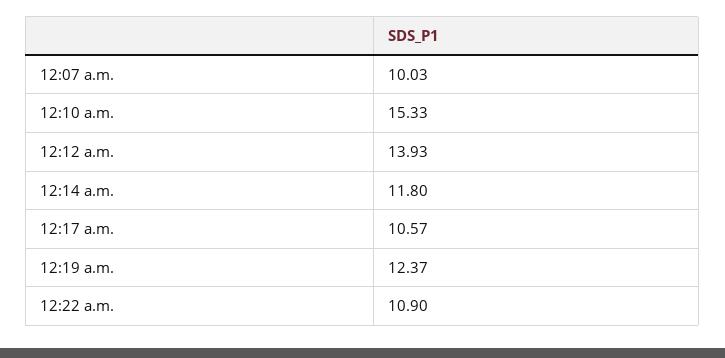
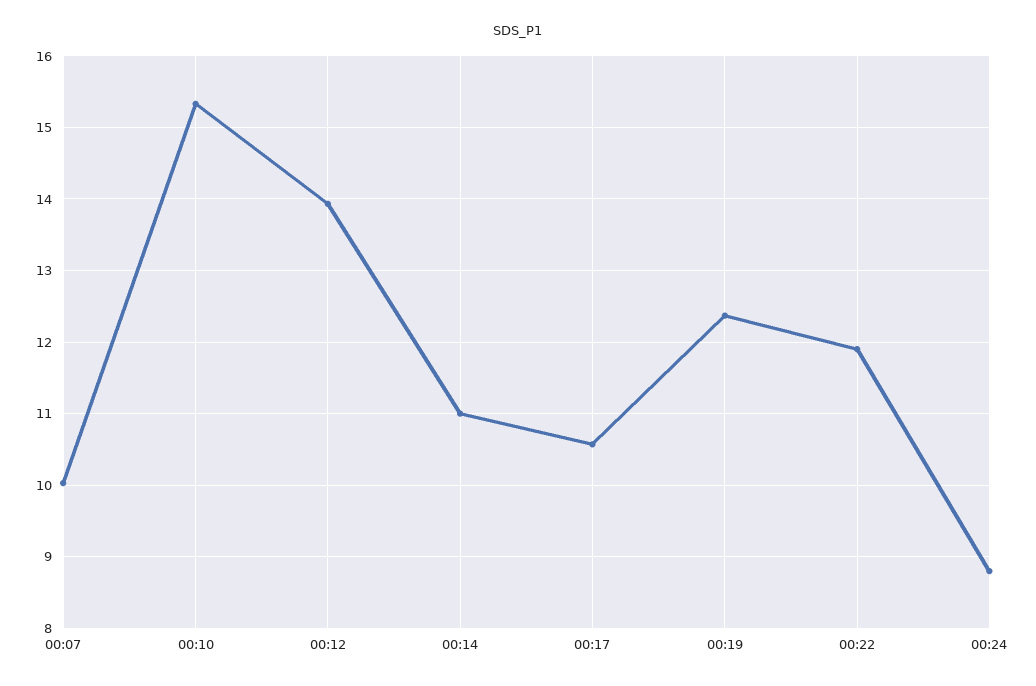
12:14 a.m.: 11.8 -> 11
12:22 a.m.: 10.9 -> 11.9
00:24: none -> 8.8

